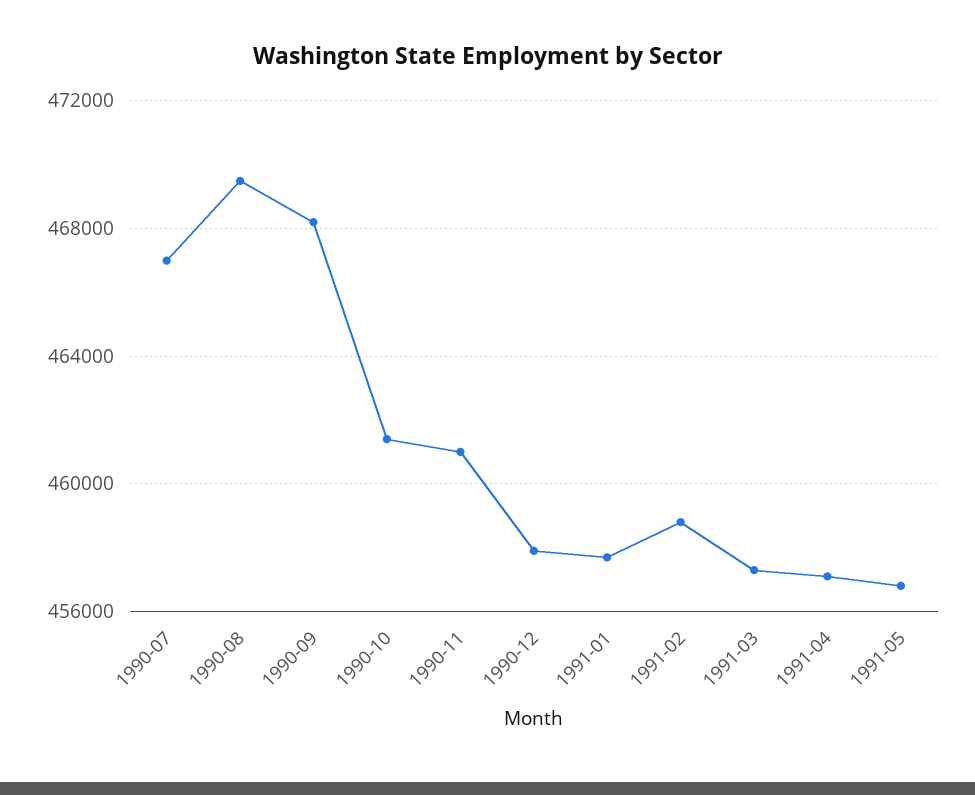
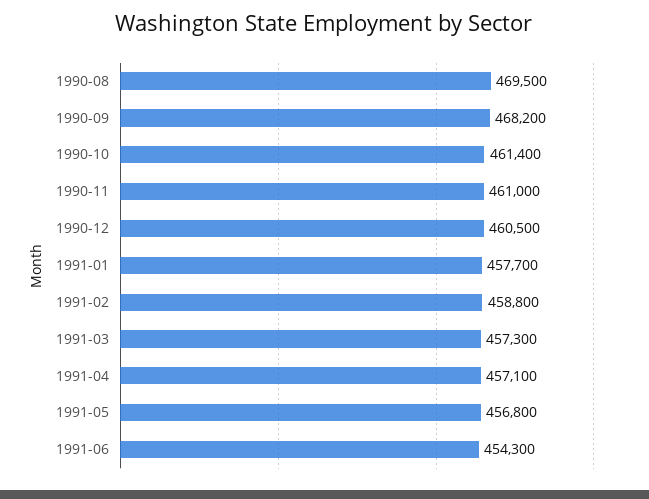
1990-07: 467000 -> none
1990-12: 458000 -> 460500
1991-06: none -> 454300

